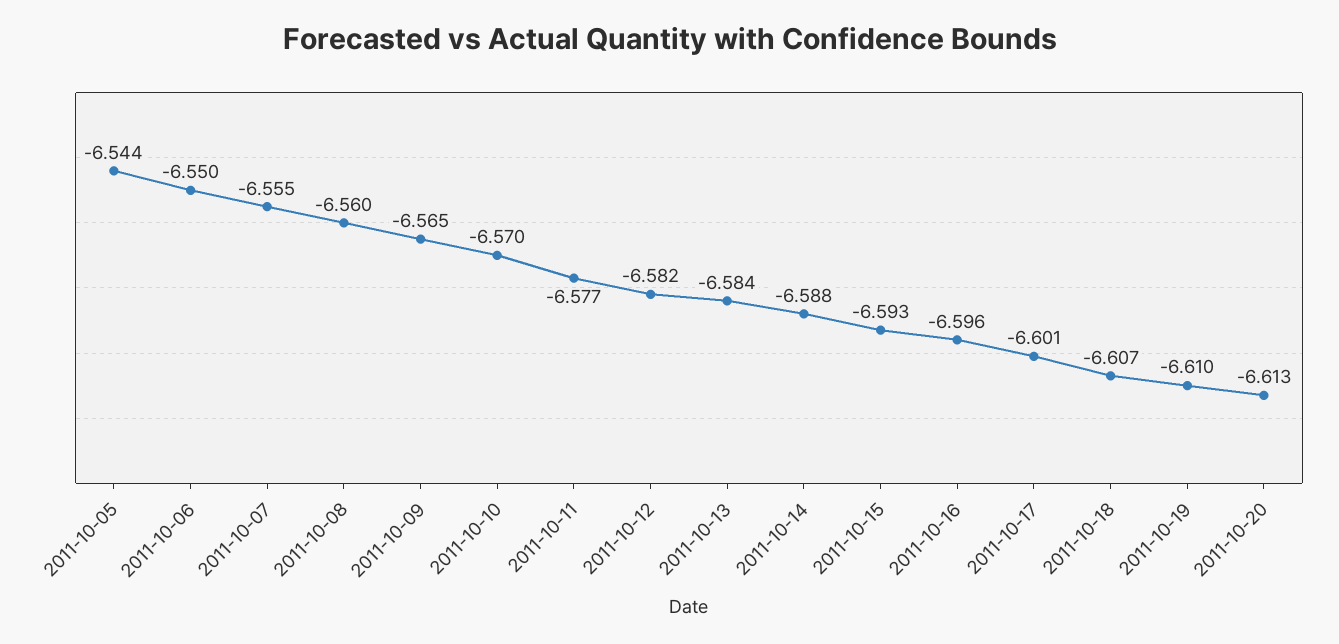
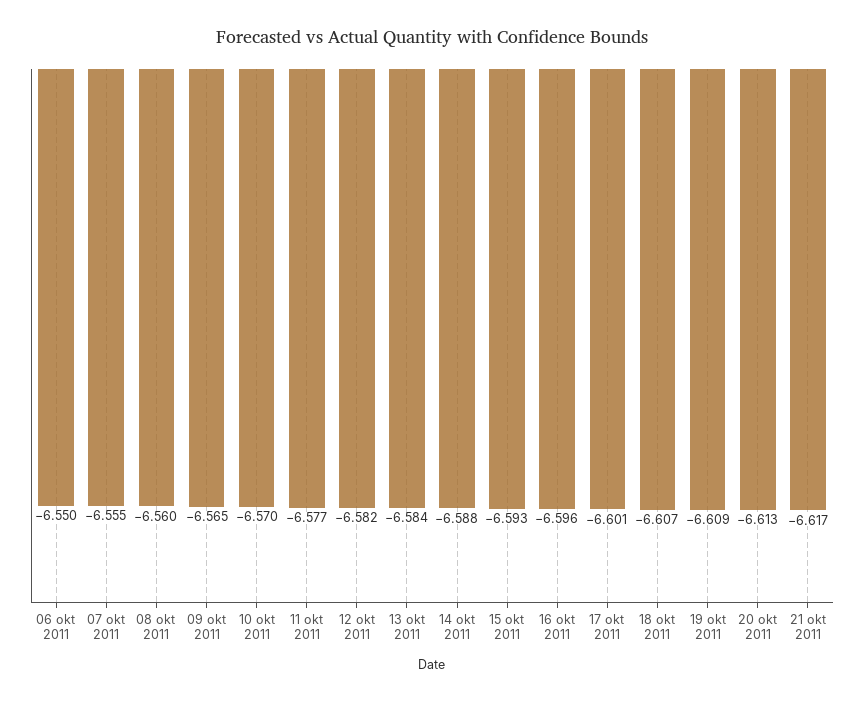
2011-10-05: -6.544 -> none
2011-10-19: -6.61 -> -6.609
21 okt 2011: none -> -6.617

